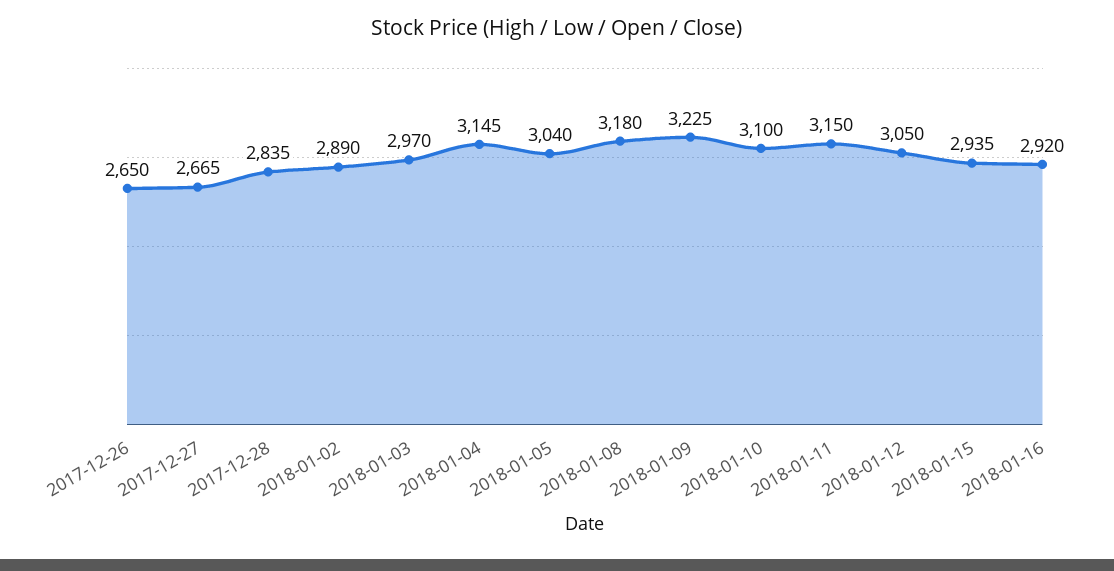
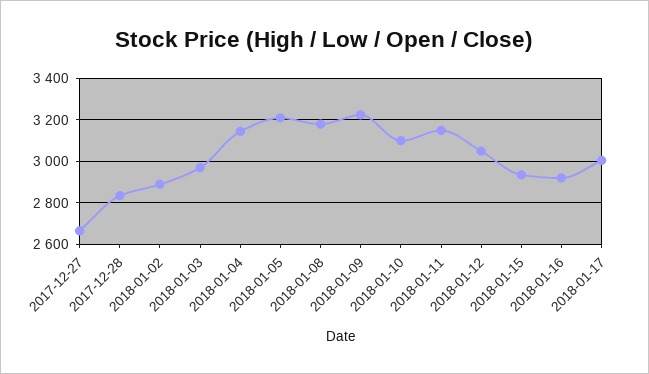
2017-12-26: 2650 -> none
2018-01-05: 3040 -> 3200
2018-01-17: none -> 3000

